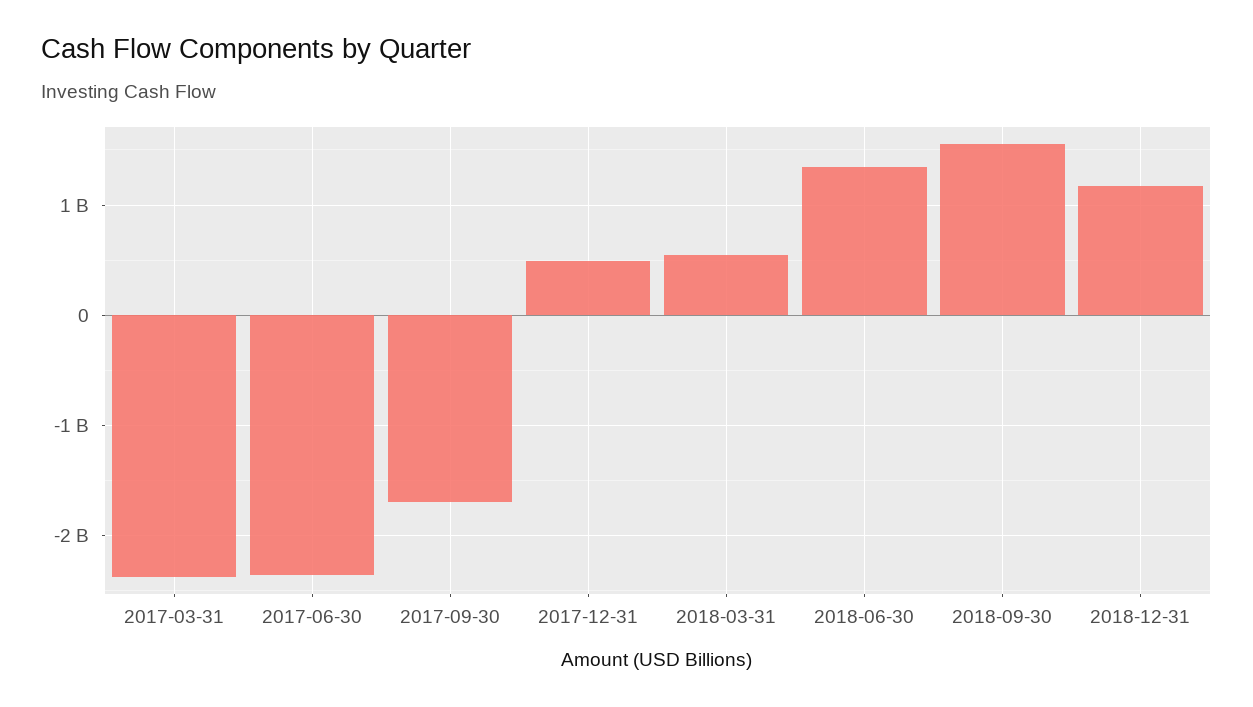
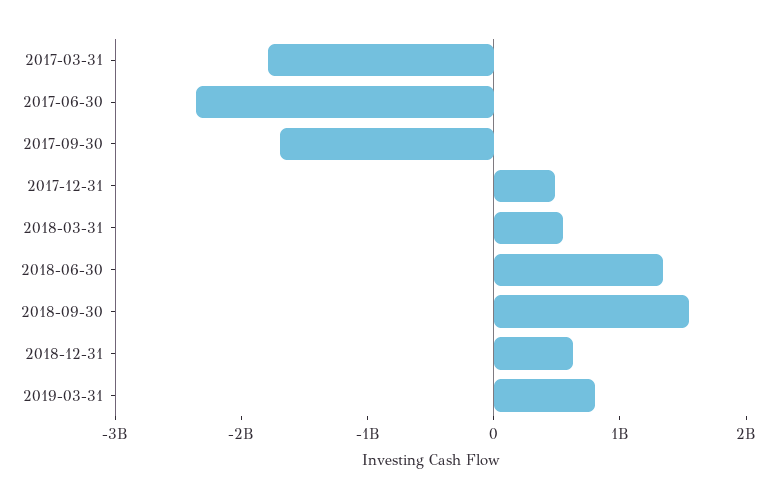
2017-03-31: -2400000000 -> -1800000000
2018-12-31: 1200000000 -> 600000000
2019-03-31: none -> 800000000

